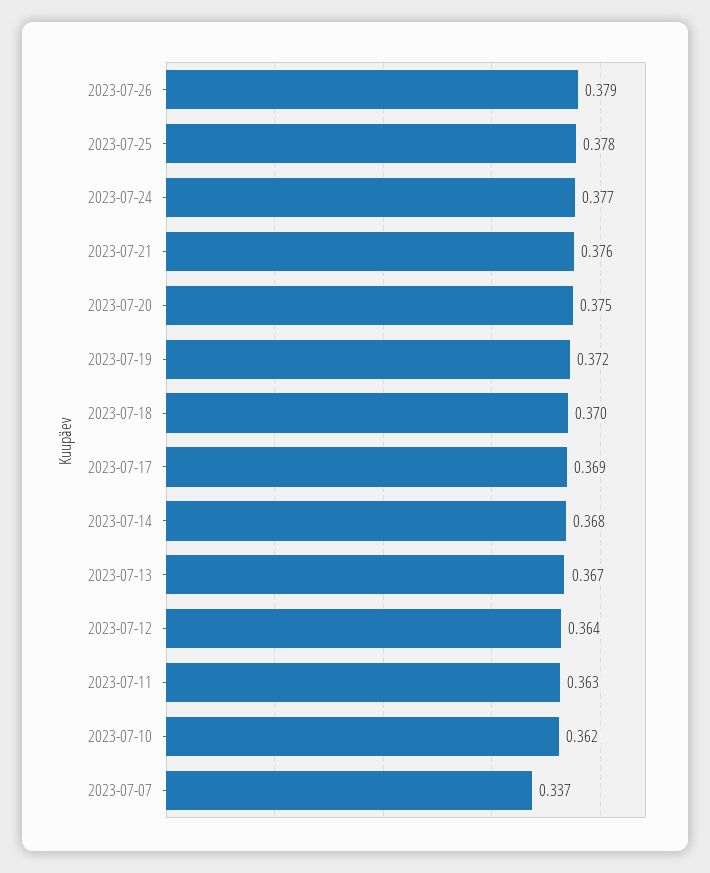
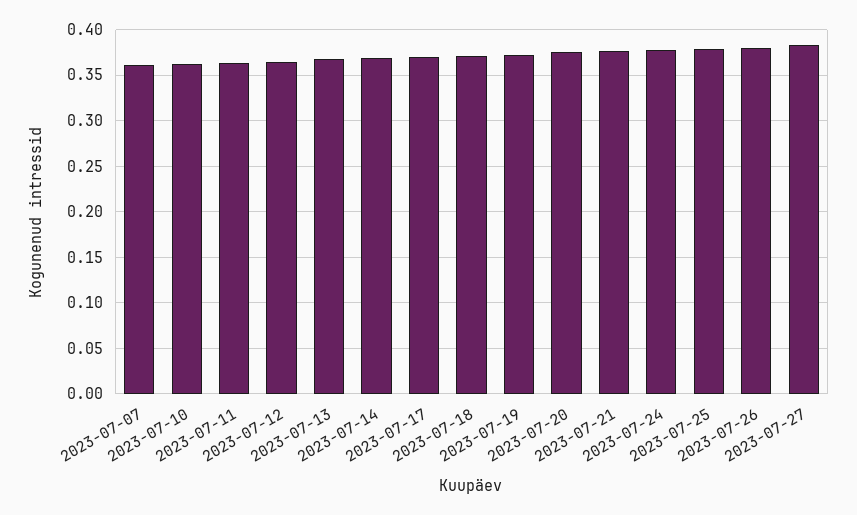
2023-07-07: 0.337 -> 0.36
2023-07-27: none -> 0.38

